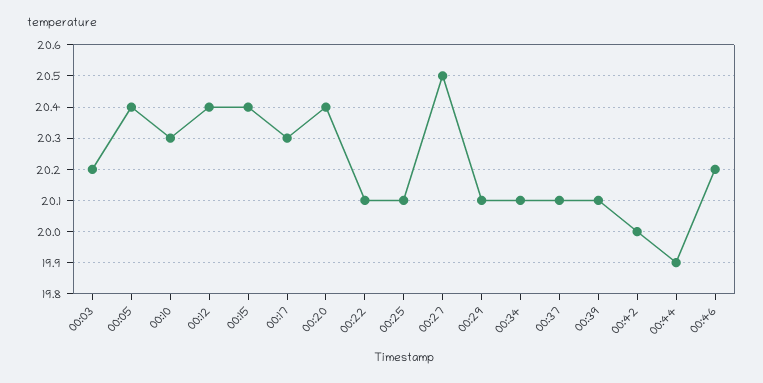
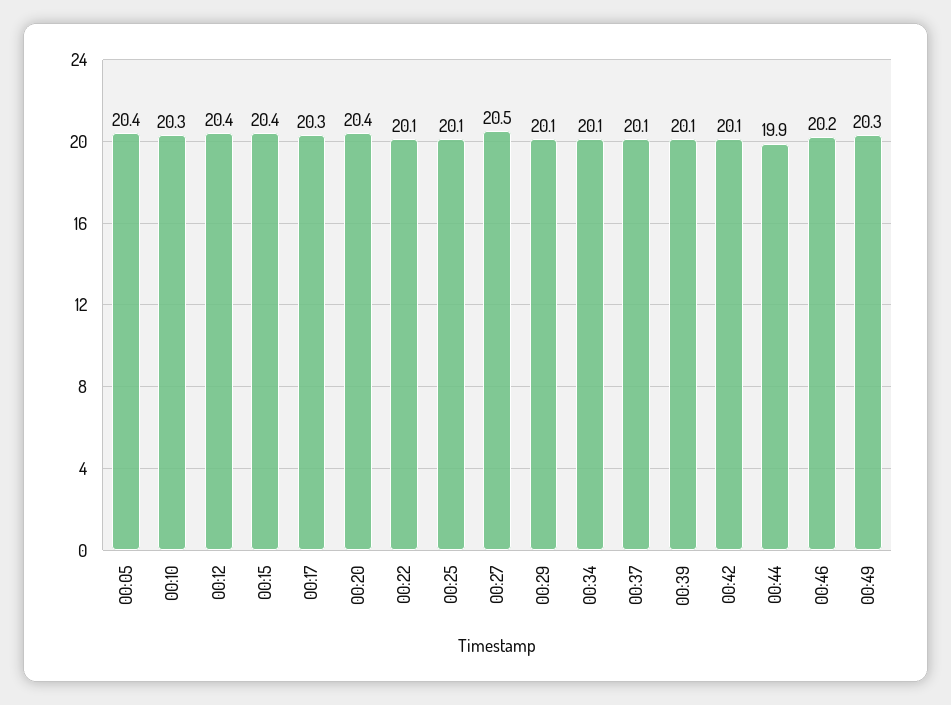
00:03: 20.2 -> none
00:42: 20 -> 20.1
00:49: none -> 20.3

